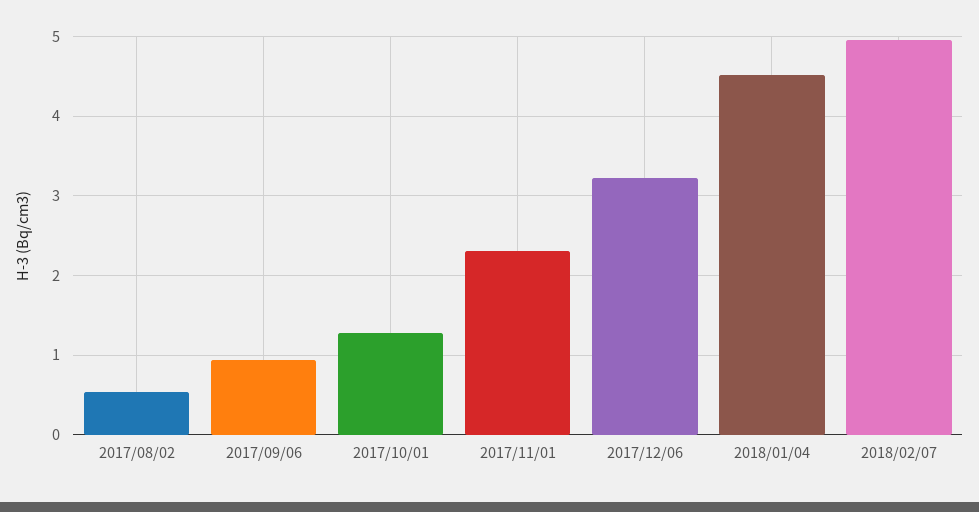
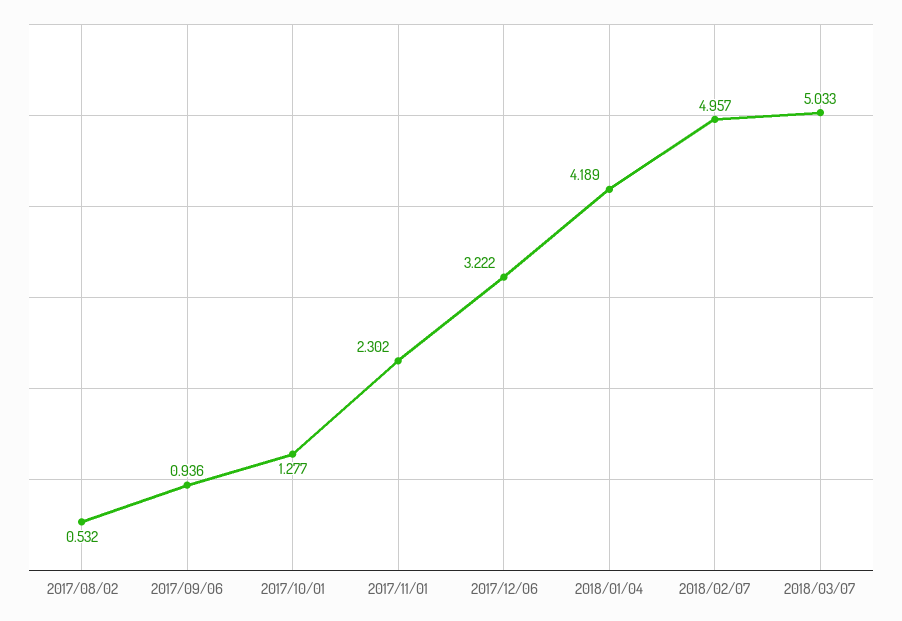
2018/01/04: 4.5 -> 4.189
2018/03/07: none -> 5.033

